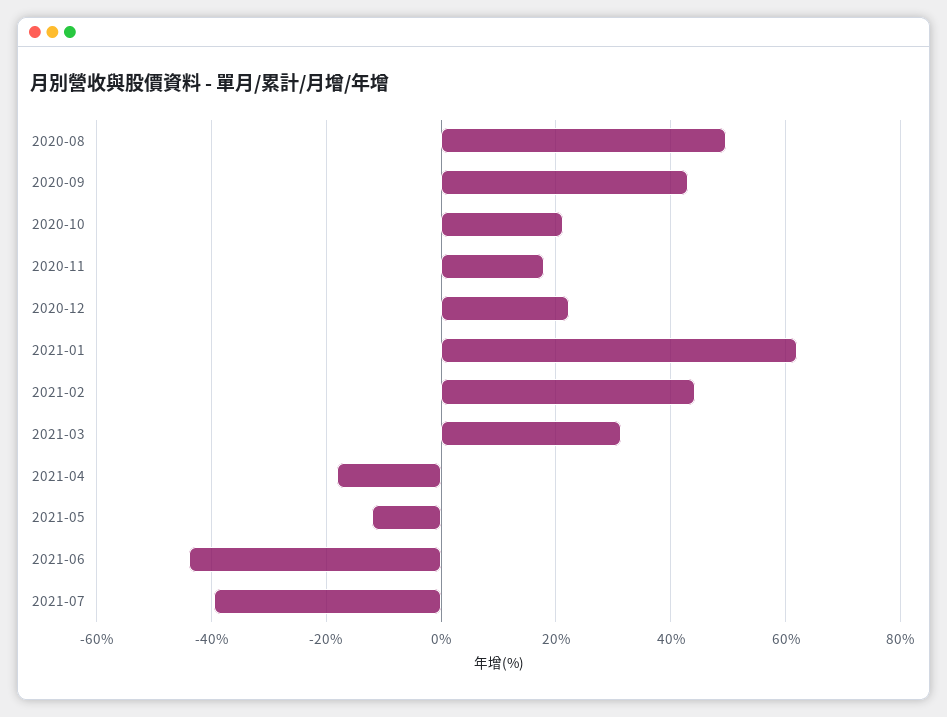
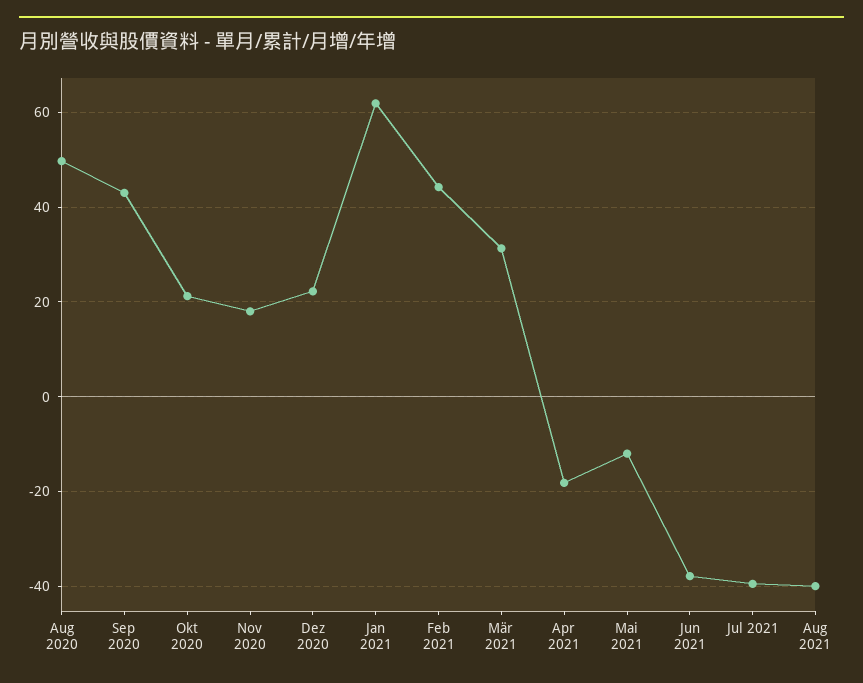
2021-06: -44 -> -38
Aug 2021: none -> -40

